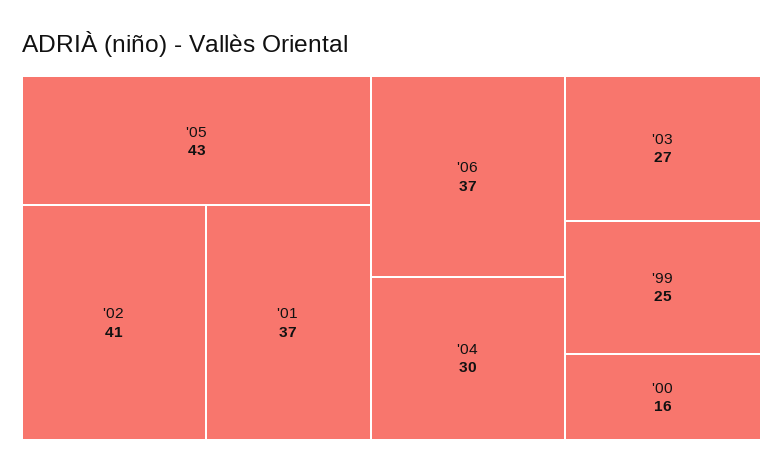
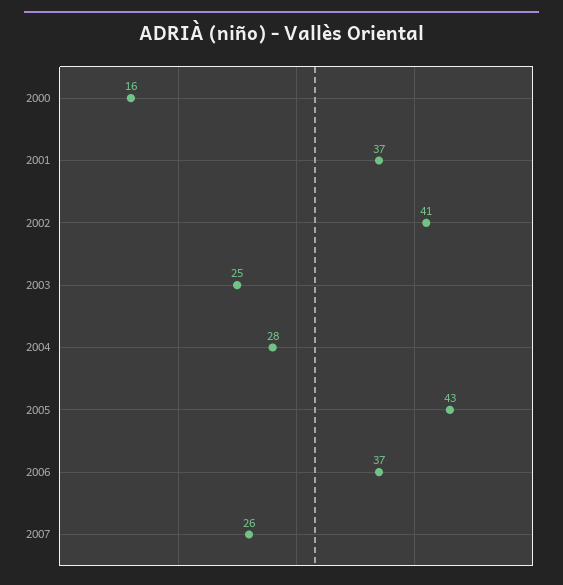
'04: 30 -> 28
'03: 27 -> 25
'99: 25 -> none
2007: none -> 26

